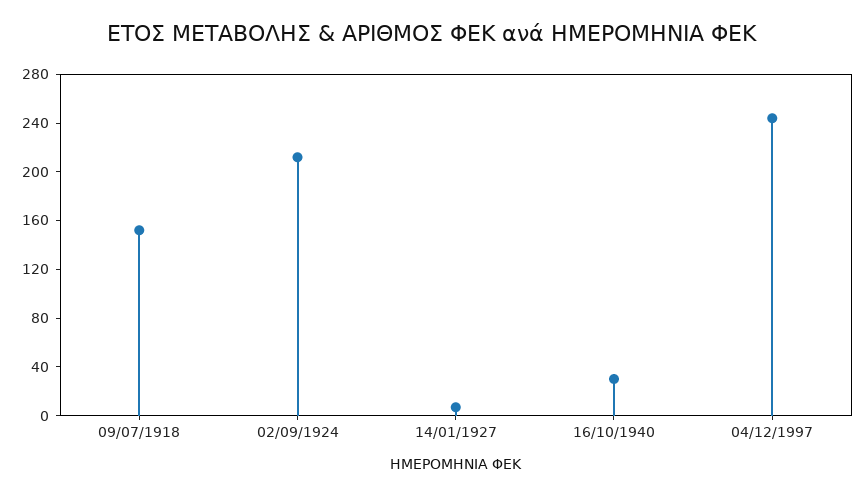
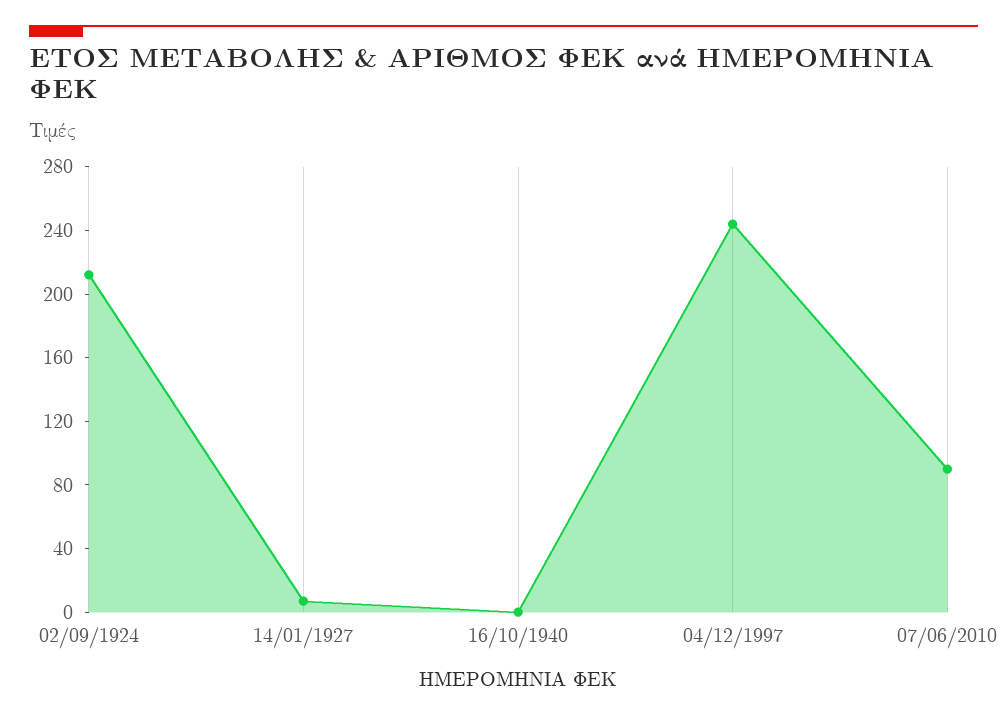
09/07/1918: 150 -> none
16/10/1940: 30 -> 0
07/06/2010: none -> 90

